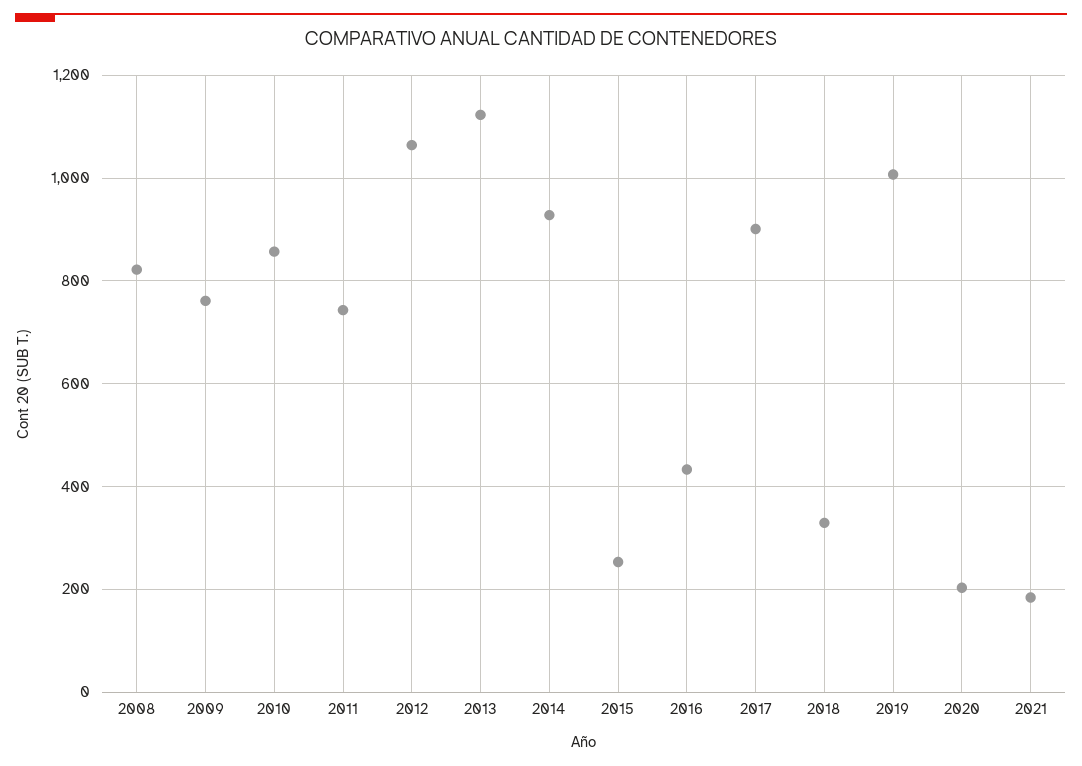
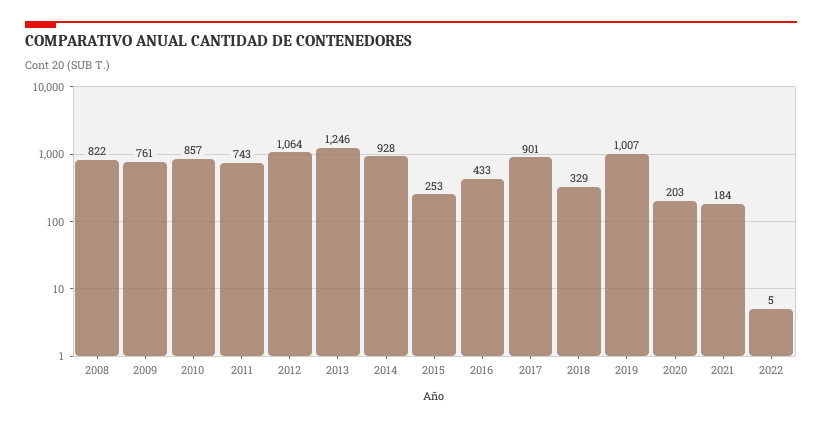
2013: 1120 -> 1246
2022: none -> 5

